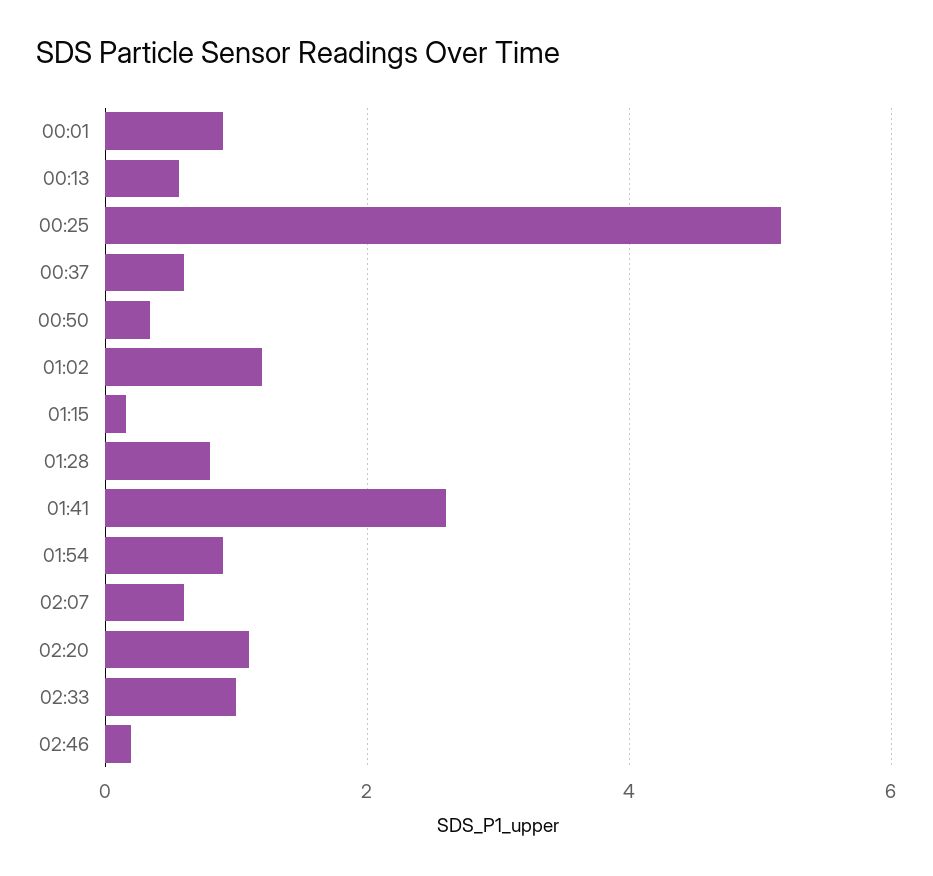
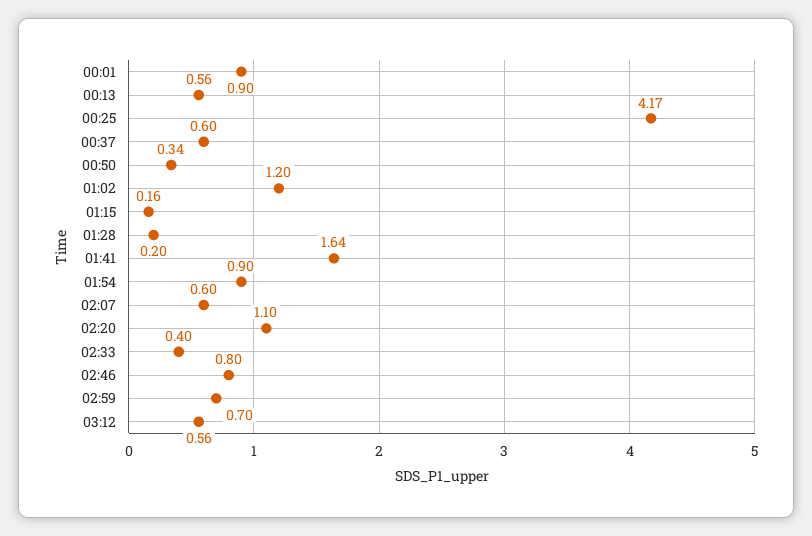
00:25: 5.2 -> 4.17
01:28: 0.8 -> 0.2
01:41: 2.6 -> 1.64
02:33: 1 -> 0.4
02:46: 0.2 -> 0.8
02:59: none -> 0.7
03:12: none -> 0.56

